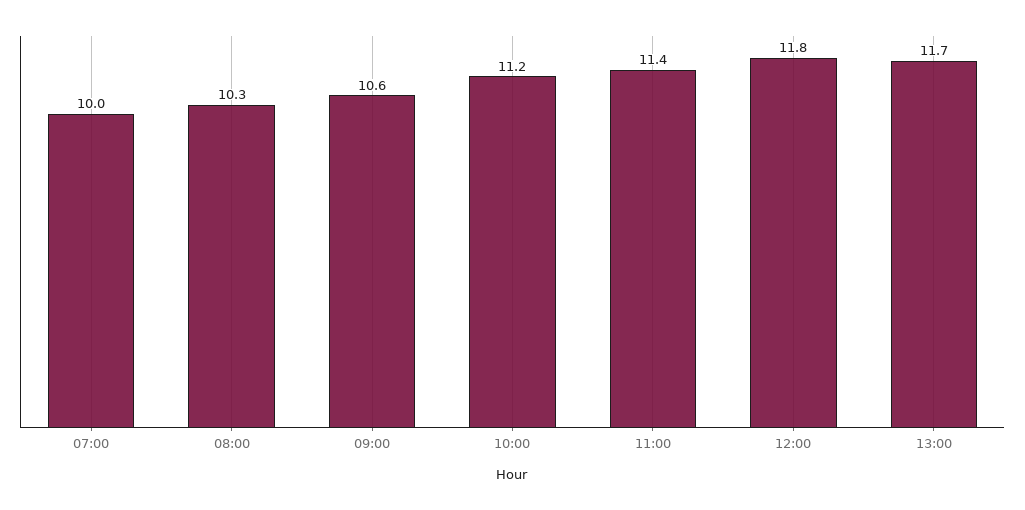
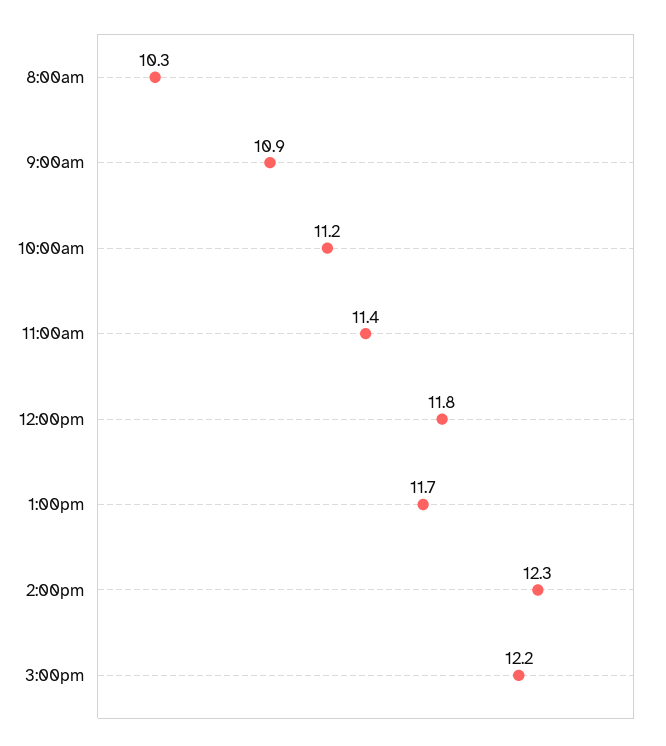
07:00: 10 -> none
09:00: 10.6 -> 10.9
2:00pm: none -> 12.3
3:00pm: none -> 12.2

